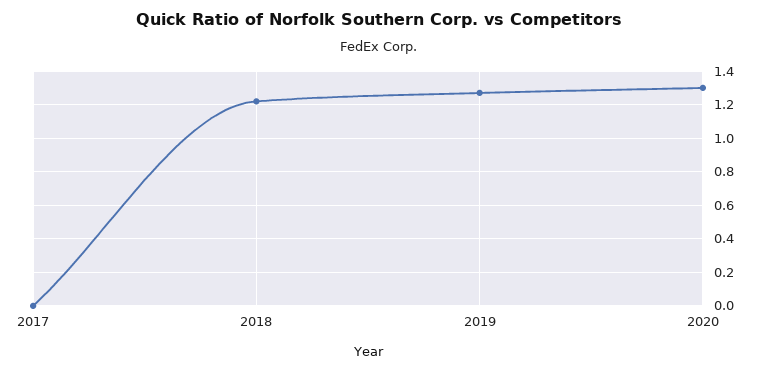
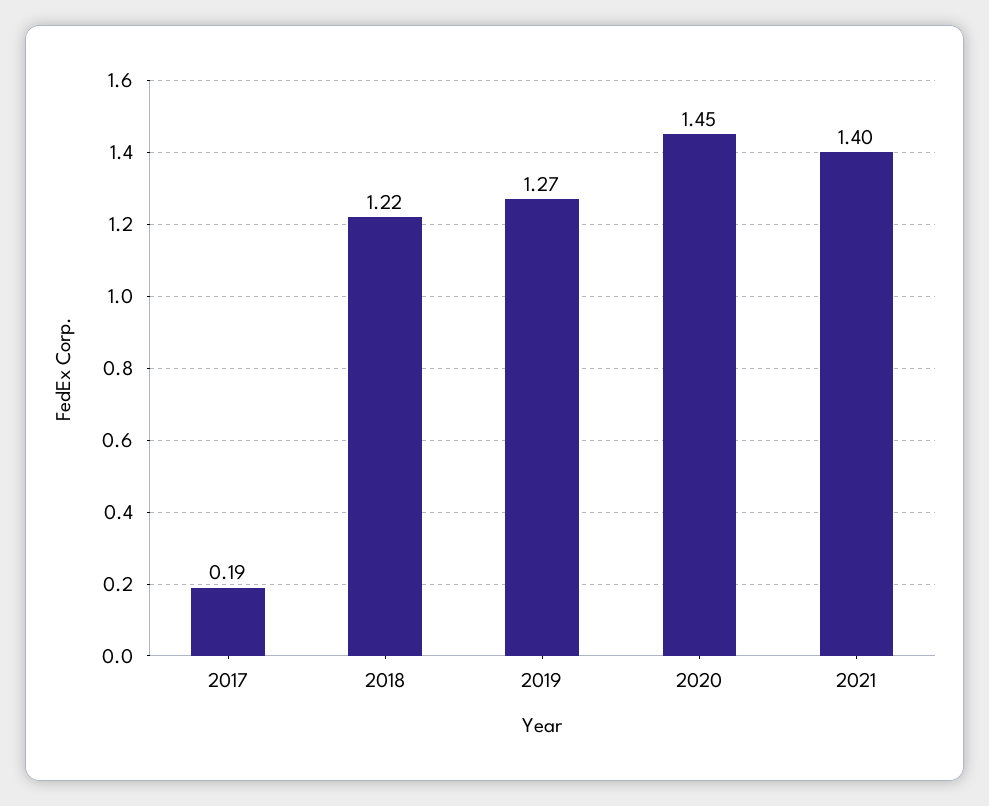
2017: 0 -> 0.19
2020: 1.3 -> 1.45
2021: none -> 1.4

